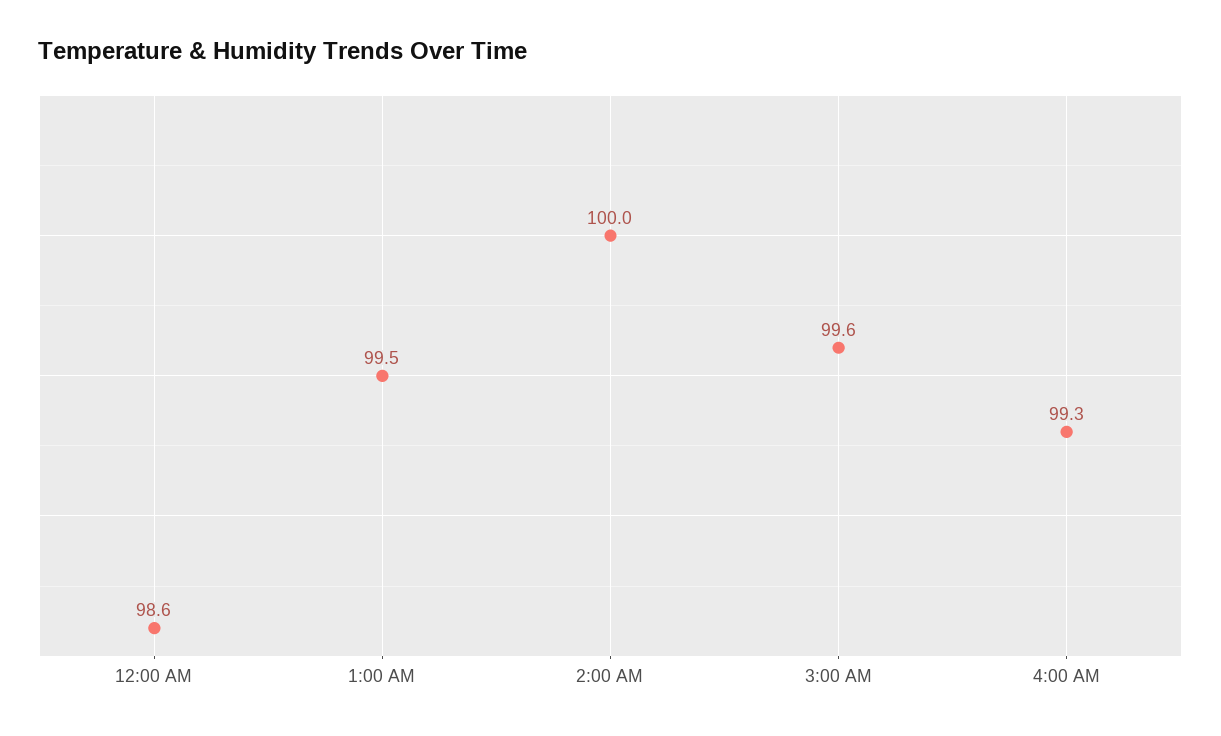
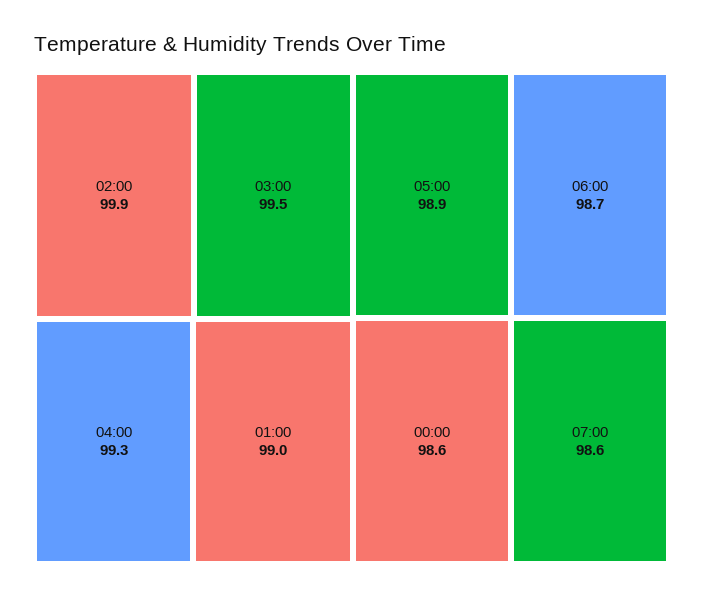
1:00 AM: 99.5 -> 99
2:00 AM: 100 -> 99.9
3:00 AM: 99.6 -> 99.5
05:00: none -> 98.9
06:00: none -> 98.7
07:00: none -> 98.6

